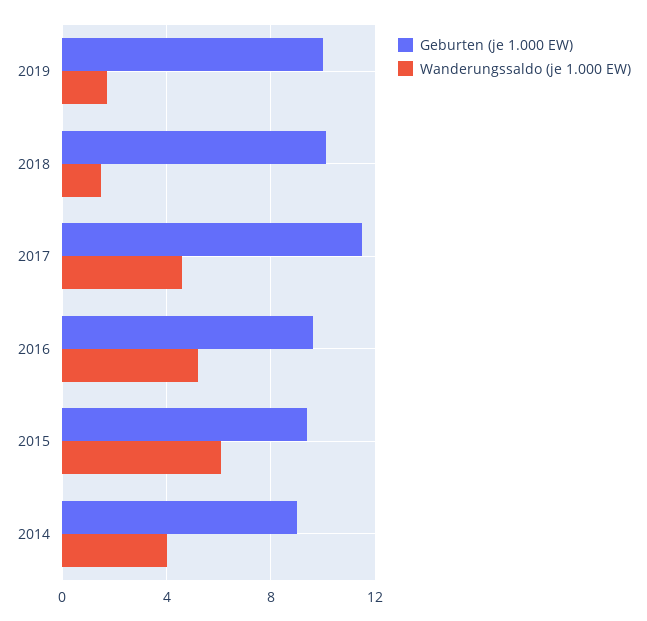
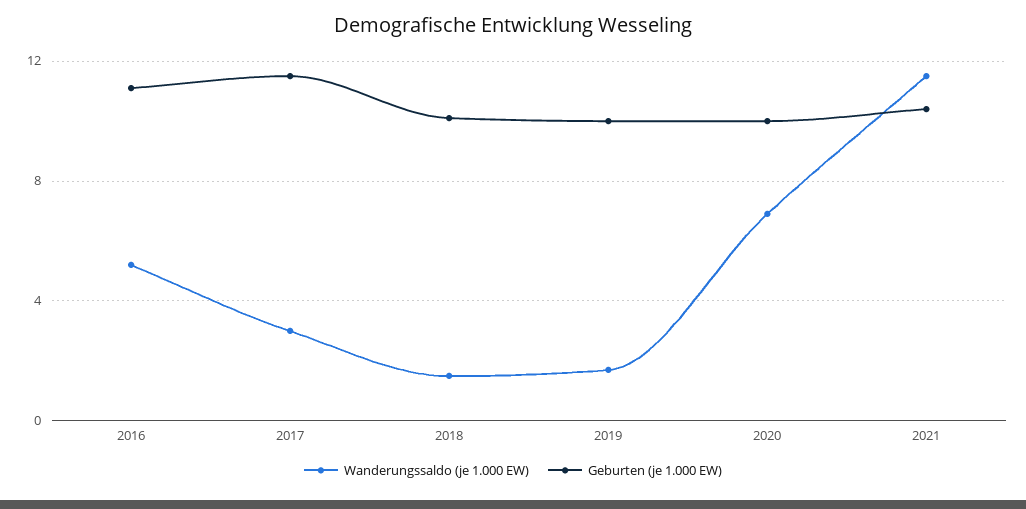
Wanderungssaldo (je 1.000 EW), 2017: 4.5 -> 3
Geburten (je 1.000 EW), 2016: 9.5 -> 11
Geburten (je 1.000 EW), 2015: 9.5 -> none
Wanderungssaldo (je 1.000 EW), 2015: 6 -> none
Geburten (je 1.000 EW), 2014: 9 -> none
Wanderungssaldo (je 1.000 EW), 2014: 4 -> none
Wanderungssaldo (je 1.000 EW), 2020: none -> 7
Geburten (je 1.000 EW), 2020: none -> 10
Wanderungssaldo (je 1.000 EW), 2021: none -> 11.5
Geburten (je 1.000 EW), 2021: none -> 10.5

